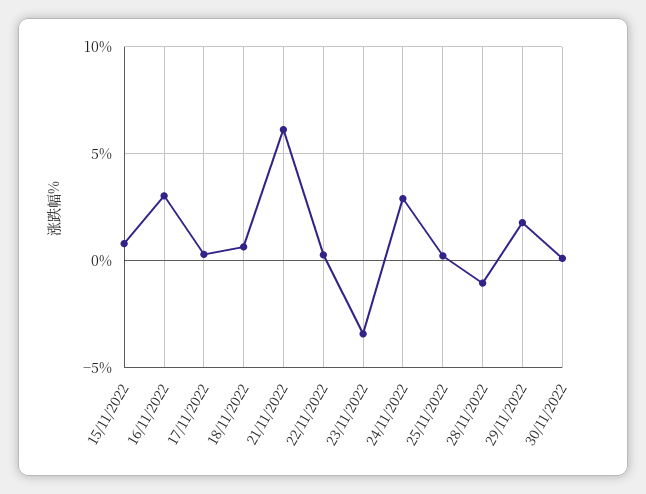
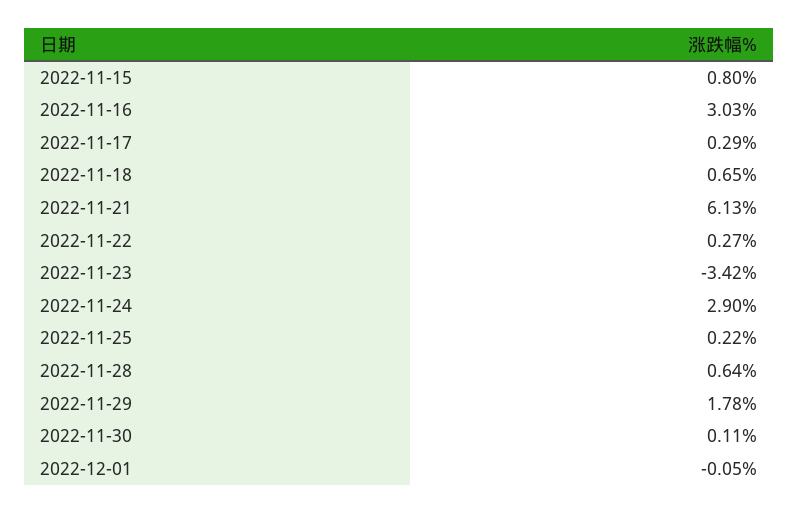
28/11/2022: -1 -> 0.64
2022-12-01: none -> -0.05

